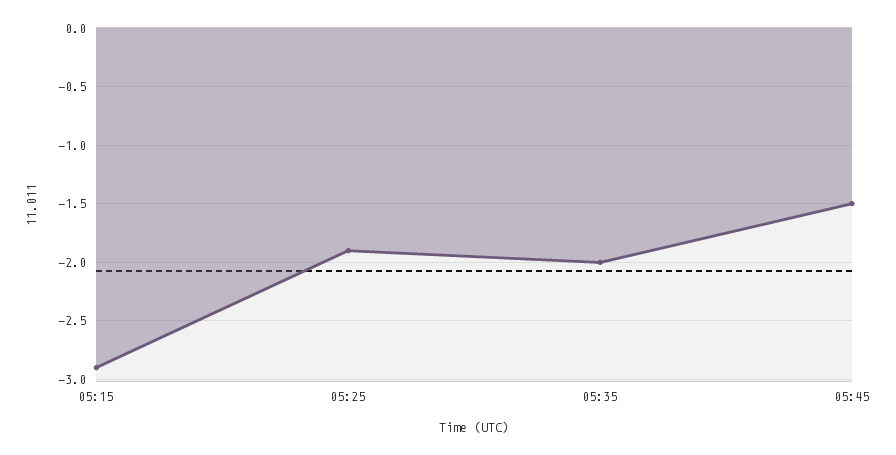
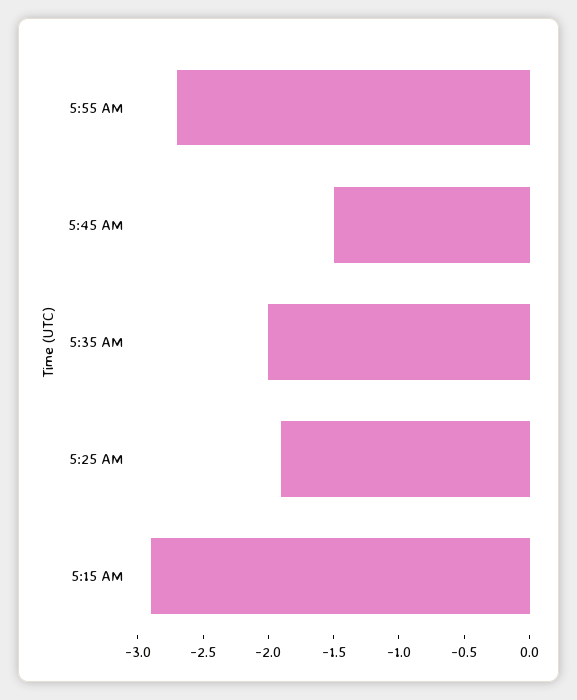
5:55 AM: none -> -2.7

